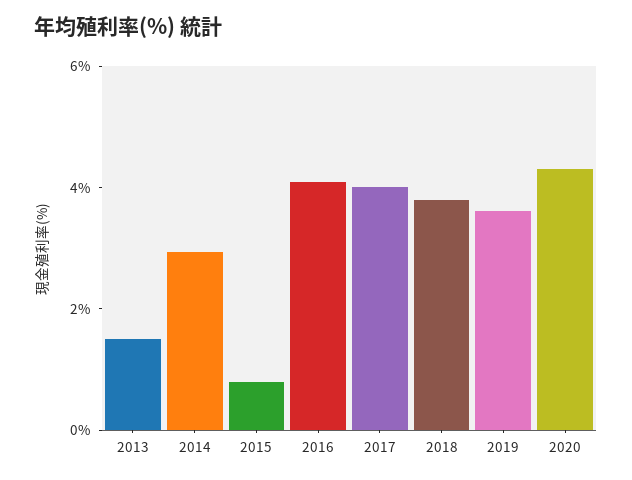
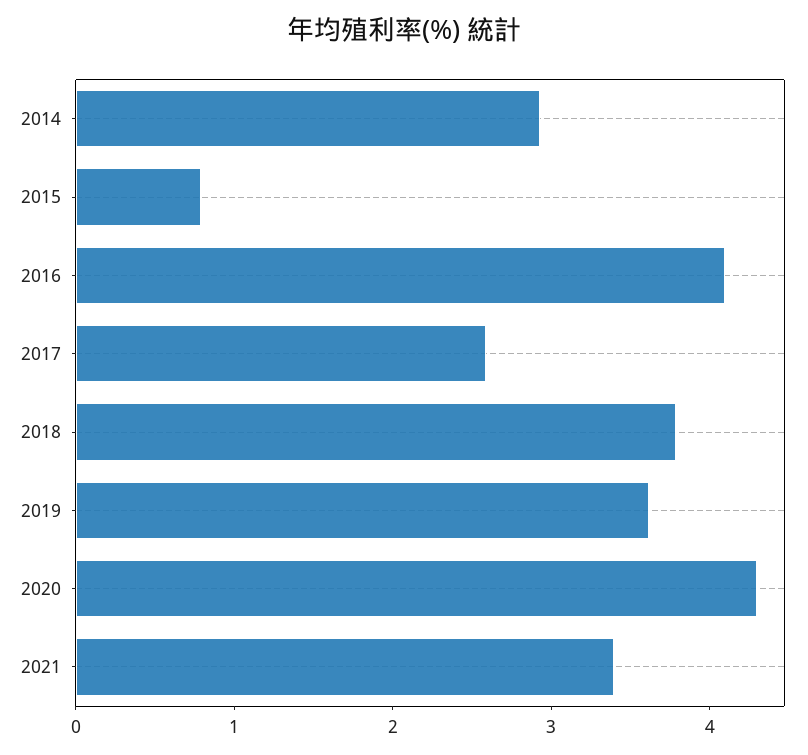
2013: 1.5 -> none
2017: 4 -> 2.6
2021: none -> 3.4

